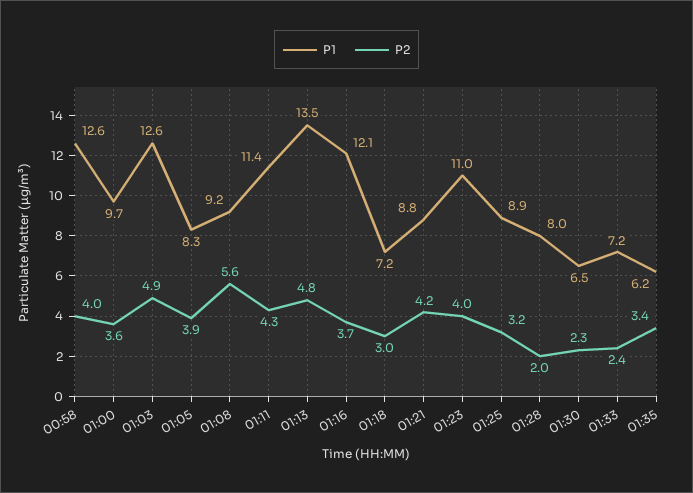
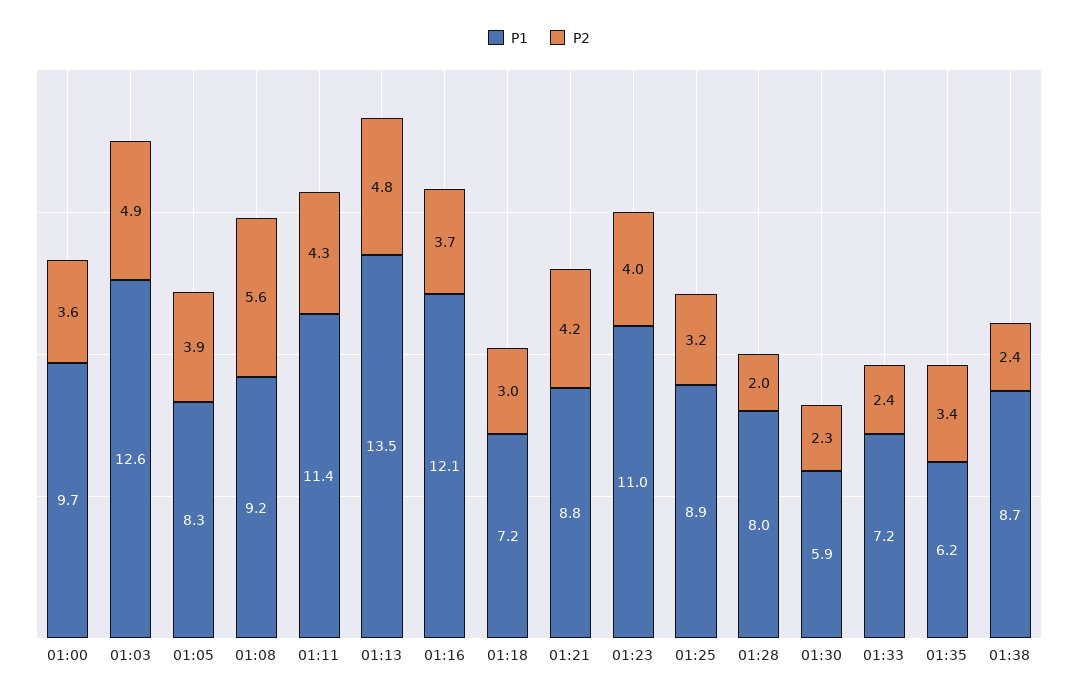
P1, 00:58: 12.6 -> none
P2, 00:58: 4 -> none
P1, 01:30: 6.5 -> 5.9
P1, 01:38: none -> 8.7
P2, 01:38: none -> 2.4

